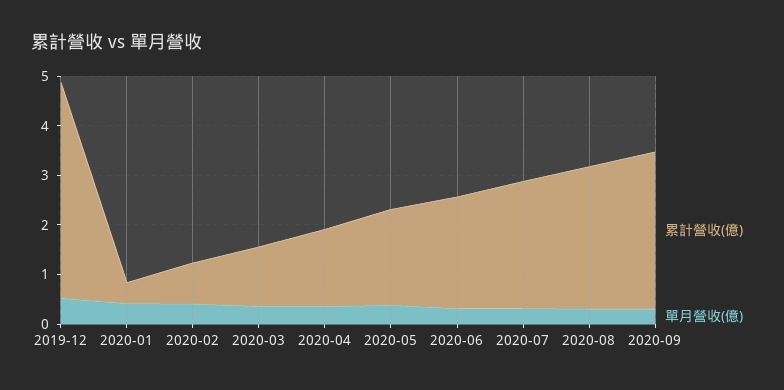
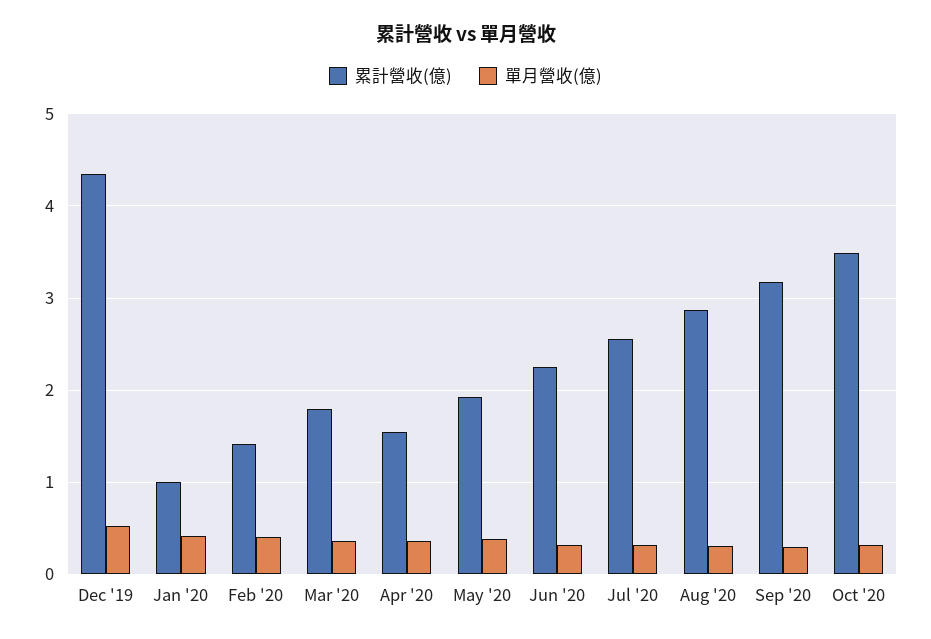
累計營收(億), 2020-01: 0.4 -> 1
累計營收(億), 2020-02: 0.8 -> 1.4
累計營收(億), 2020-03: 1.2 -> 1.8
累計營收(億), Oct '20: none -> 3.5
單月營收(億), Oct '20: none -> 0.3

